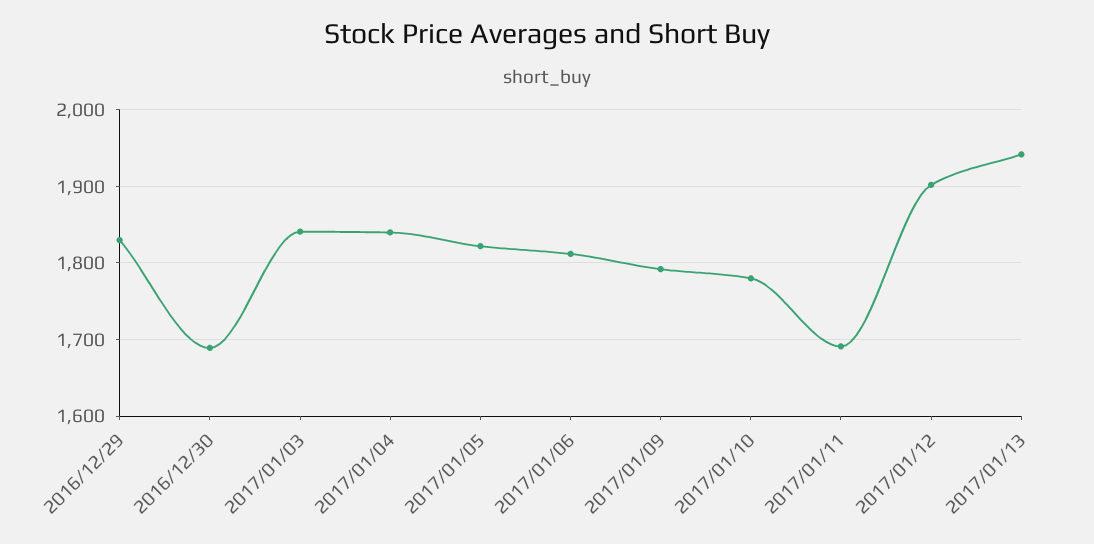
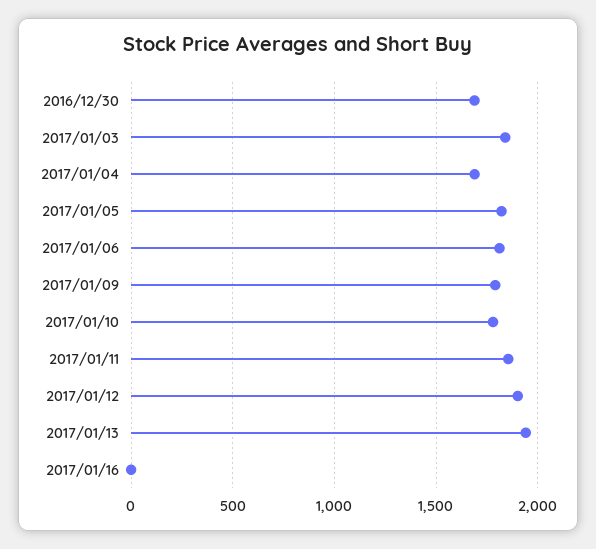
2016/12/29: 1830 -> none
2017/01/04: 1840 -> 1700
2017/01/11: 1690 -> 1850
2017/01/16: none -> 0

